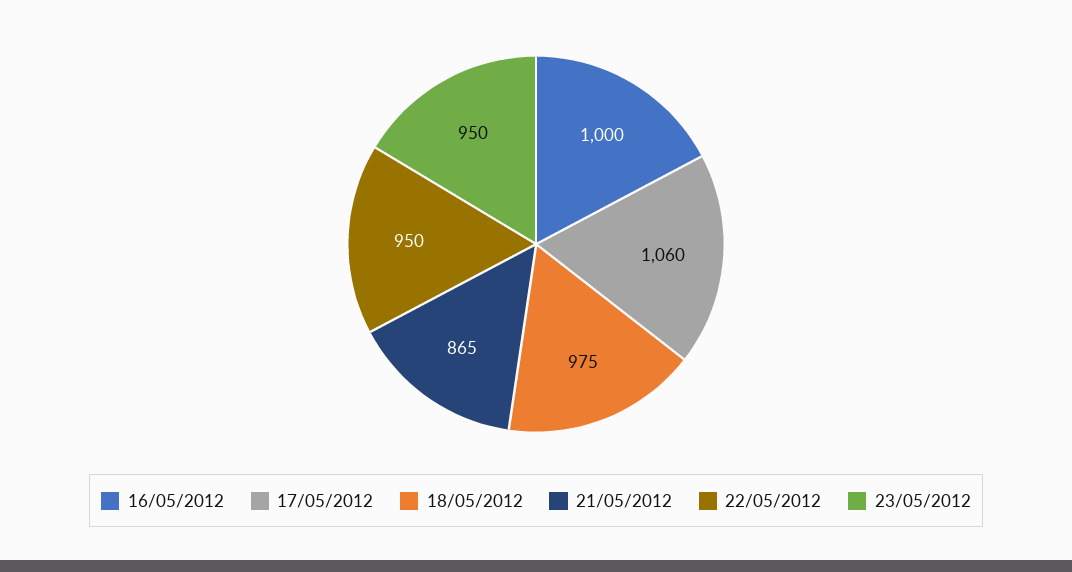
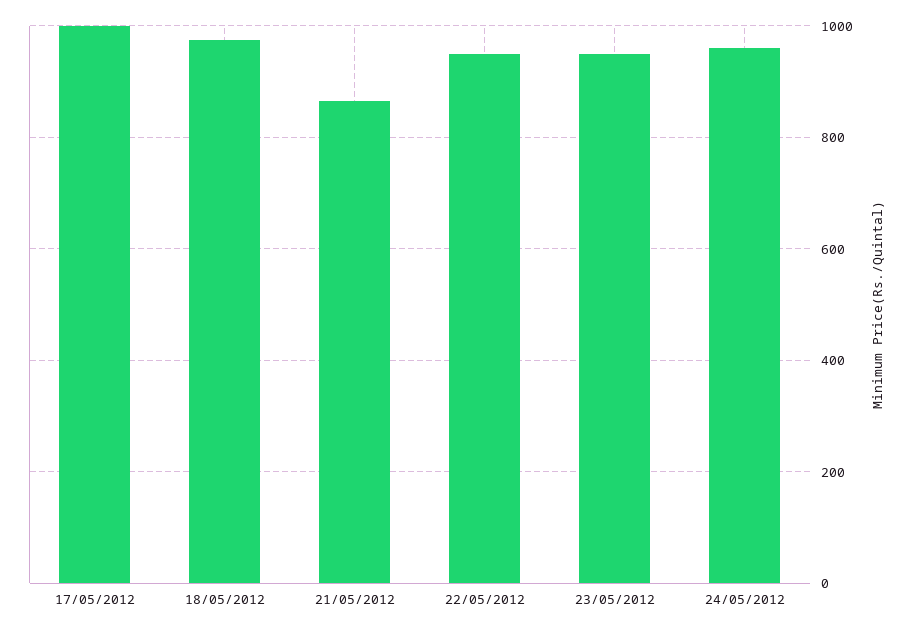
16/05/2012: 1000 -> none
17/05/2012: 1060 -> 1000
24/05/2012: none -> 960

